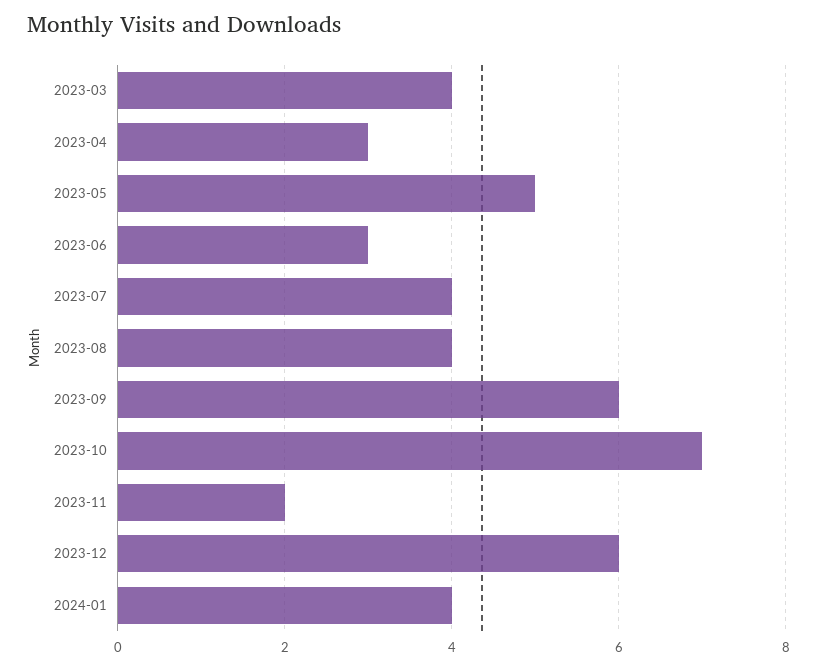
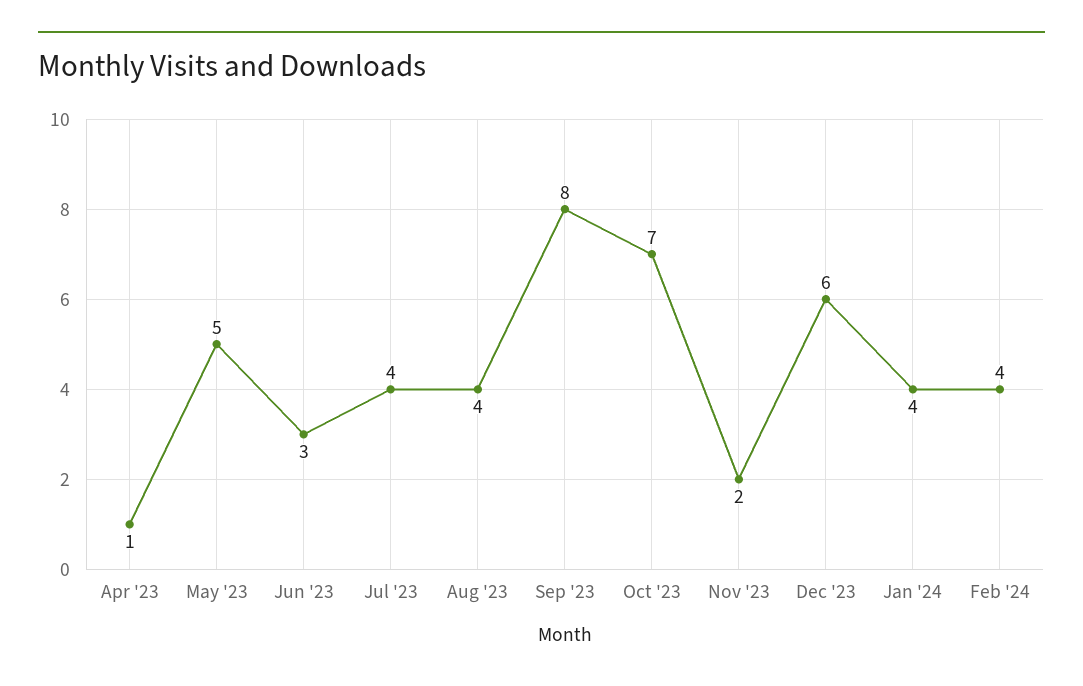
2023-03: 4 -> none
2023-04: 3 -> 1
2023-09: 6 -> 8
Feb '24: none -> 4

